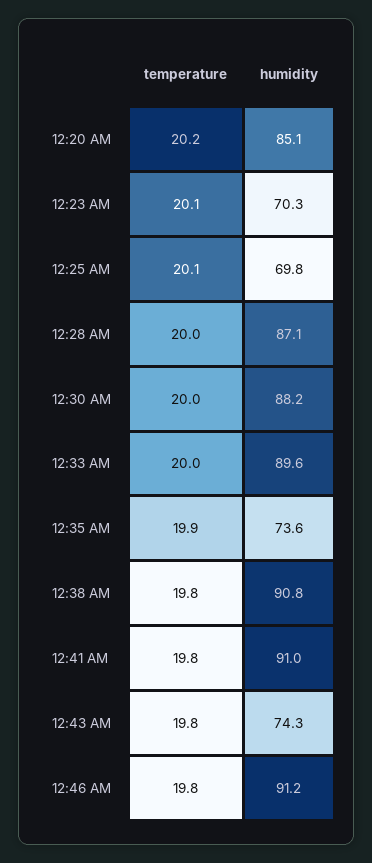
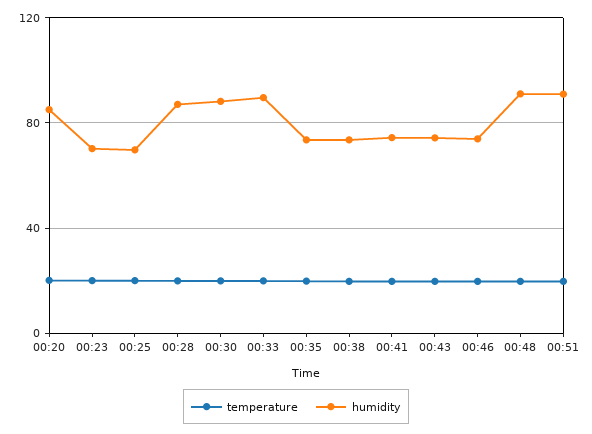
humidity, 12:38 AM: 90.8 -> 75
humidity, 12:41 AM: 91 -> 75
humidity, 12:46 AM: 91.2 -> 75
temperature, 00:48: none -> 20
humidity, 00:48: none -> 90
temperature, 00:51: none -> 20
humidity, 00:51: none -> 90

